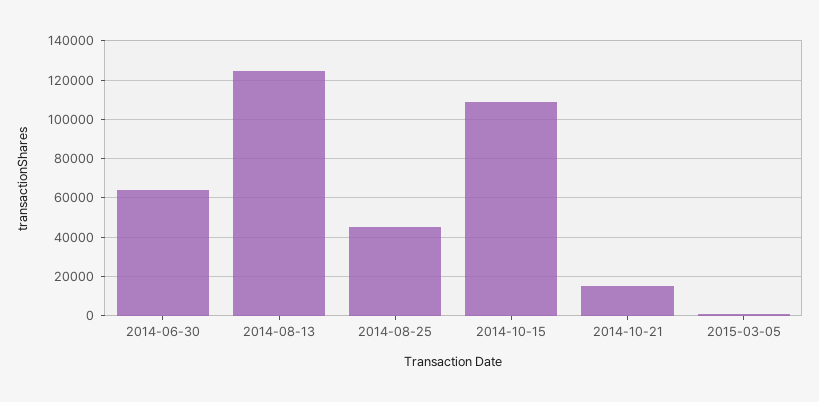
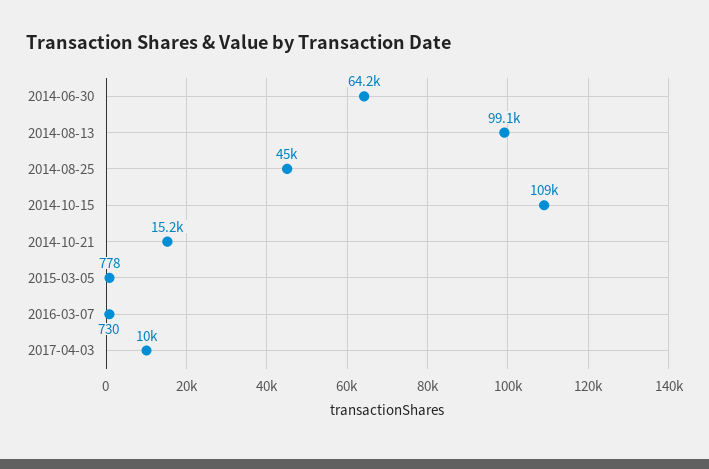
2014-08-13: 125000 -> 99100
2016-03-07: none -> 730
2017-04-03: none -> 10000

